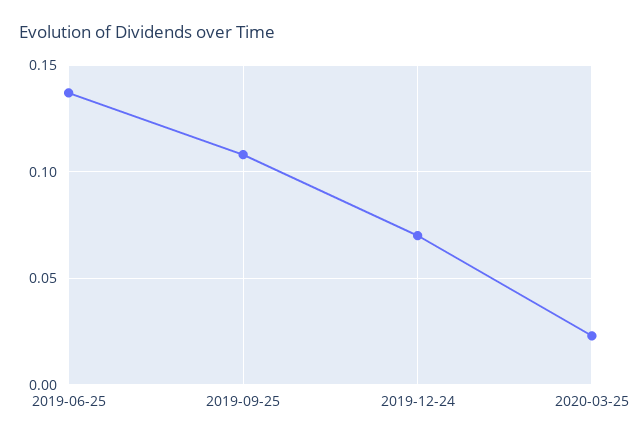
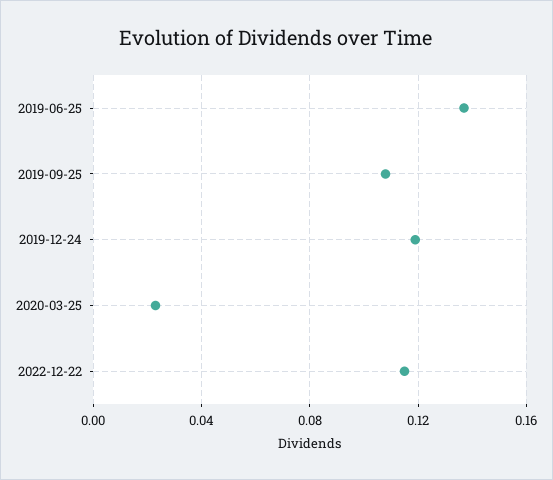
2019-12-24: 0.07 -> 0.12
2022-12-22: none -> 0.115

